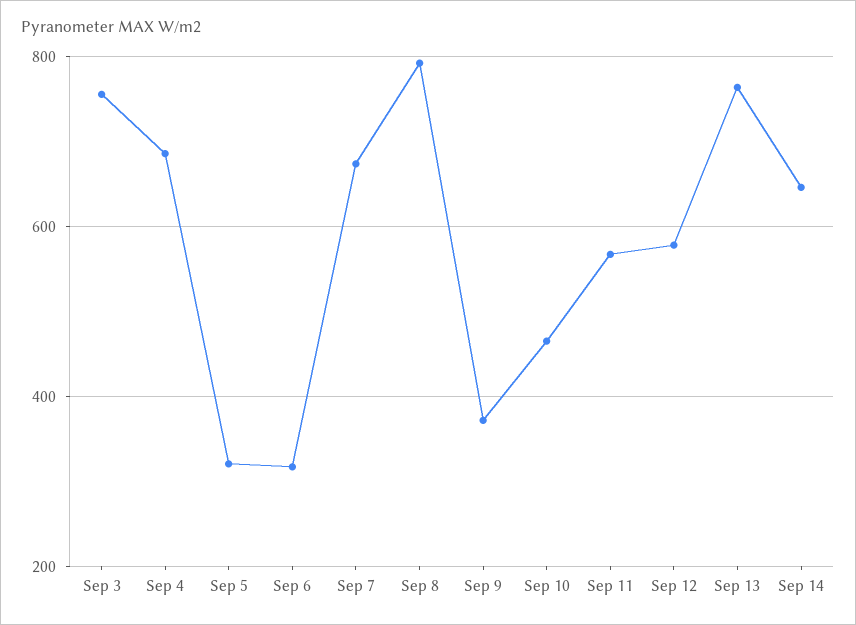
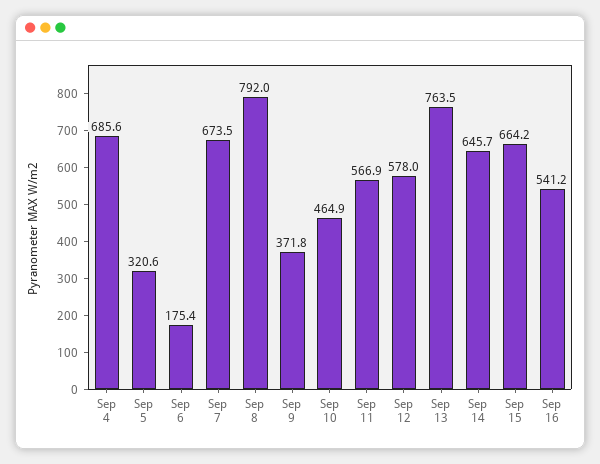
Sep 3: 760 -> none
Sep 6: 320 -> 175.4
Sep 15: none -> 664.2
Sep 16: none -> 541.2

